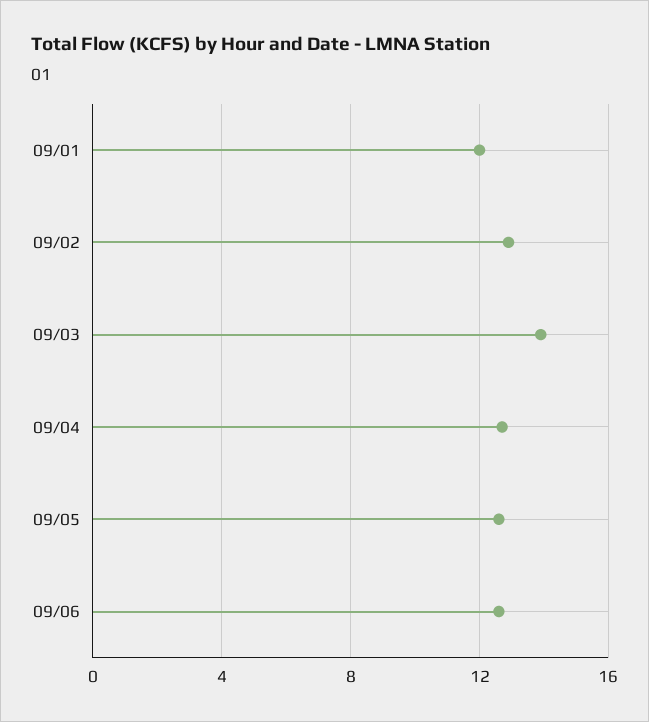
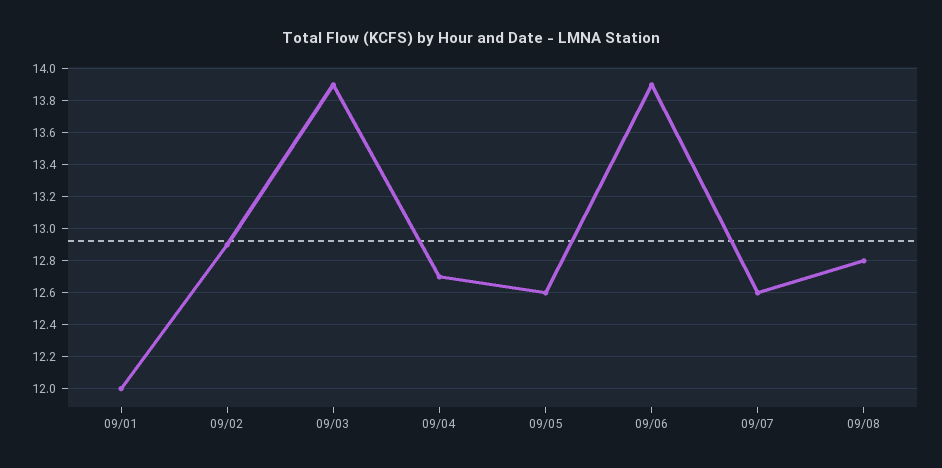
09/06: 12.5 -> 13.9
09/07: none -> 12.6
09/08: none -> 12.8

